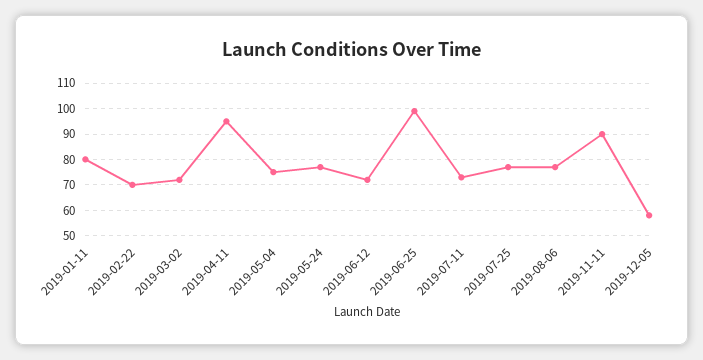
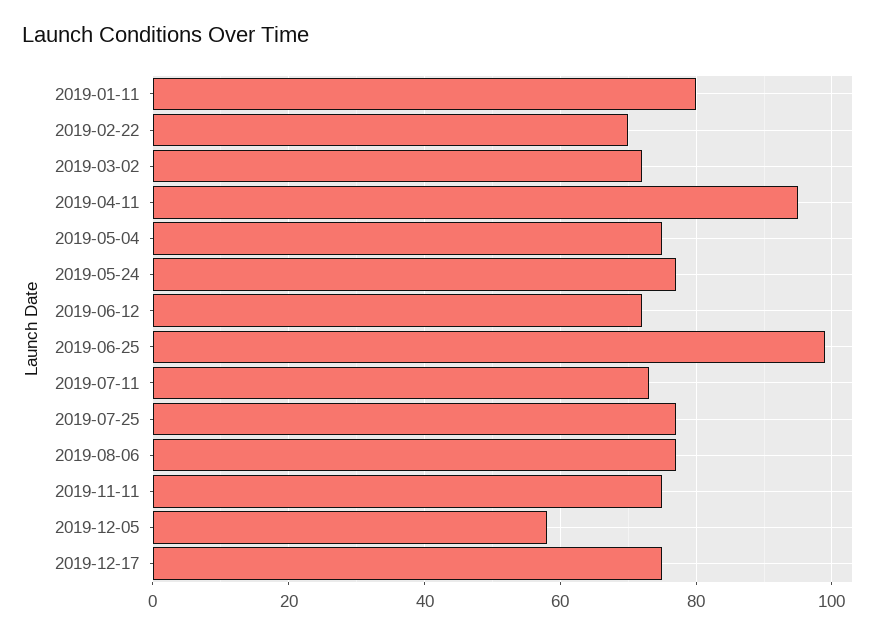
2019-11-11: 90 -> 75
2019-12-17: none -> 75

